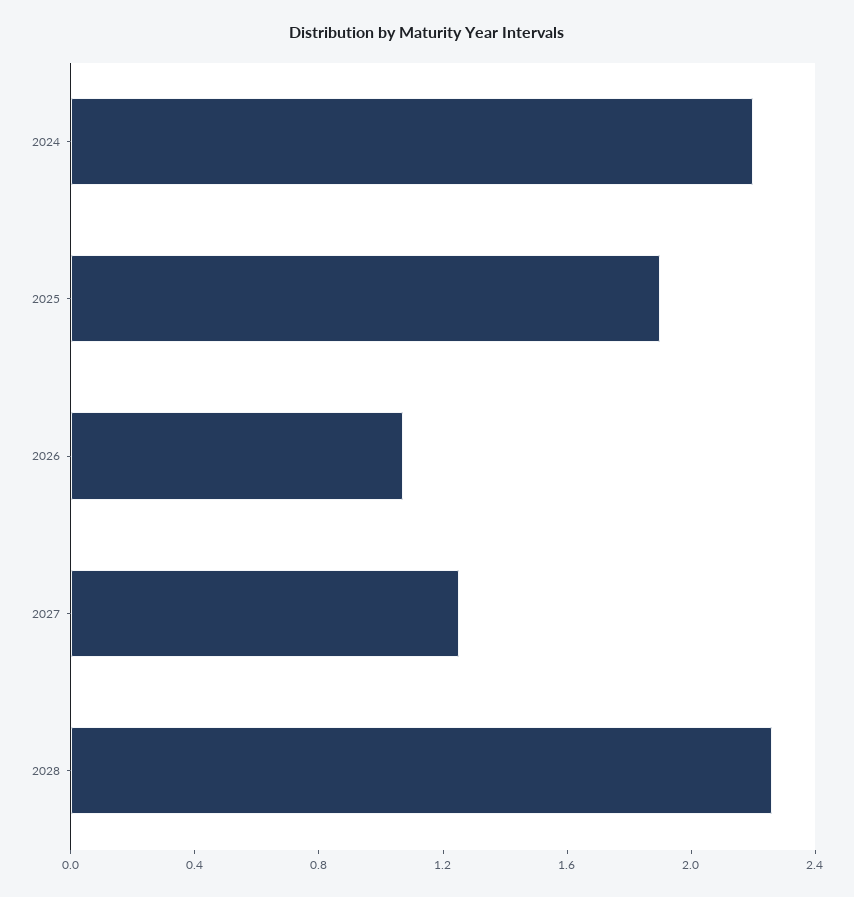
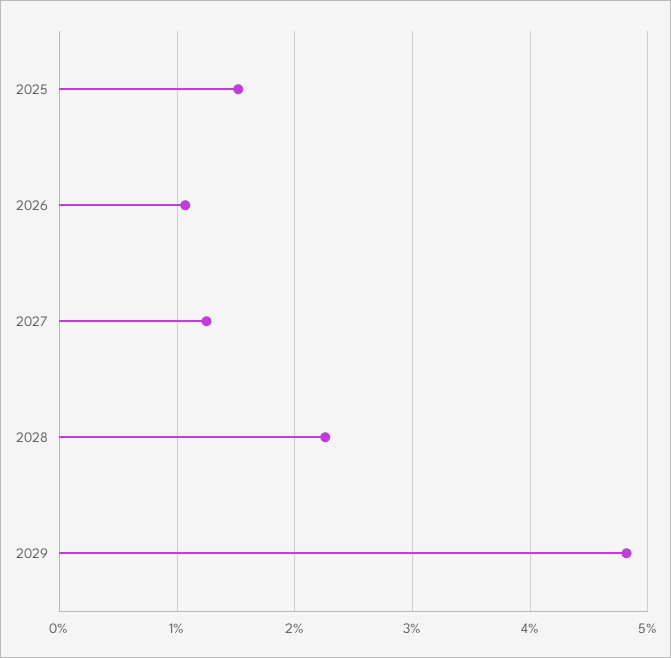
2024: 2.2 -> none
2025: 1.9 -> 1.5
2029: none -> 4.8

